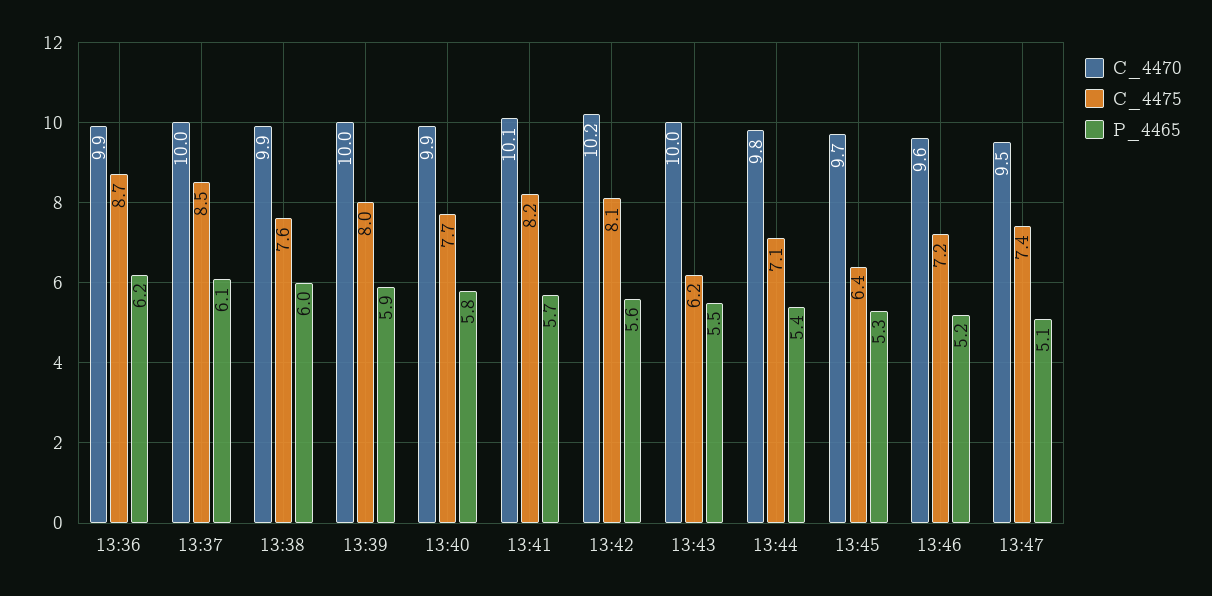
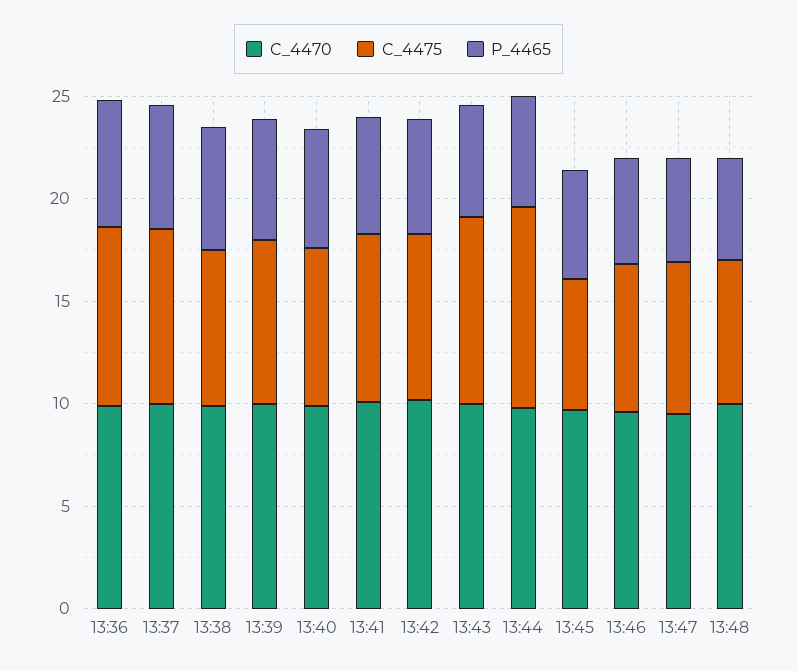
C_4475, 13:43: 6.2 -> 9
C_4475, 13:44: 7.1 -> 10
C_4470, 13:48: none -> 10
C_4475, 13:48: none -> 7
P_4465, 13:48: none -> 5

